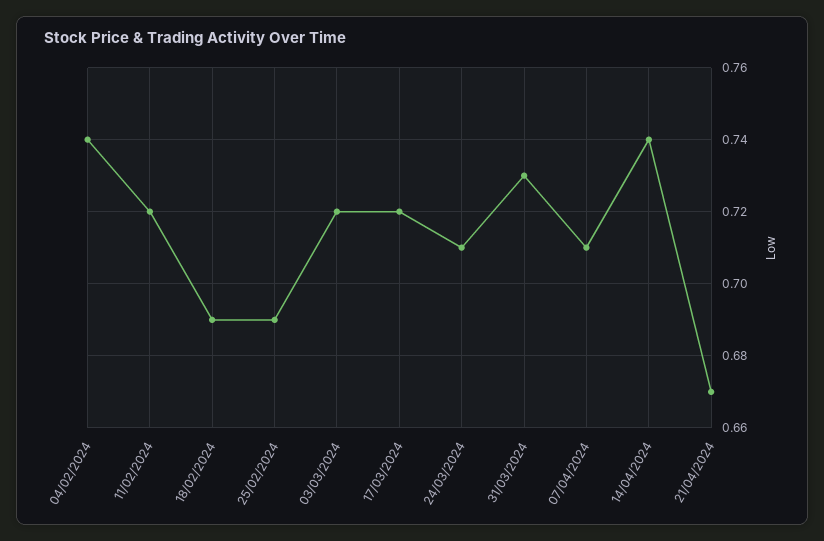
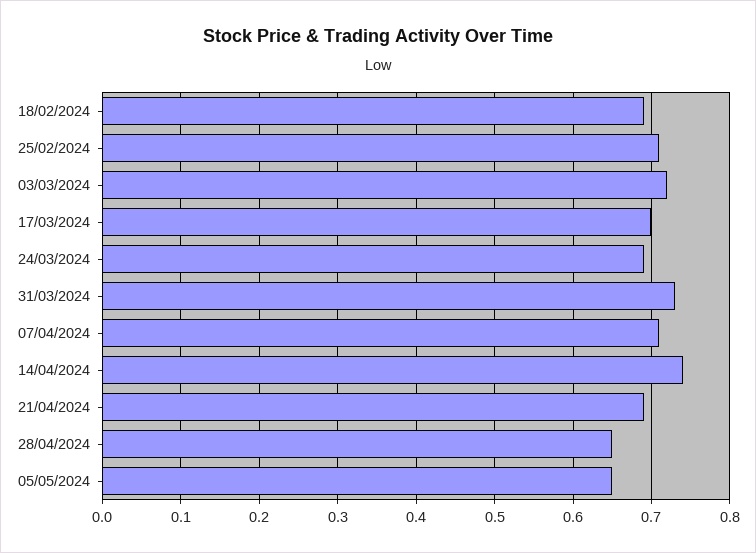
04/02/2024: 0.74 -> none
11/02/2024: 0.72 -> none
25/02/2024: 0.69 -> 0.71
17/03/2024: 0.72 -> 0.7
24/03/2024: 0.71 -> 0.69
21/04/2024: 0.67 -> 0.69
28/04/2024: none -> 0.65
05/05/2024: none -> 0.65

